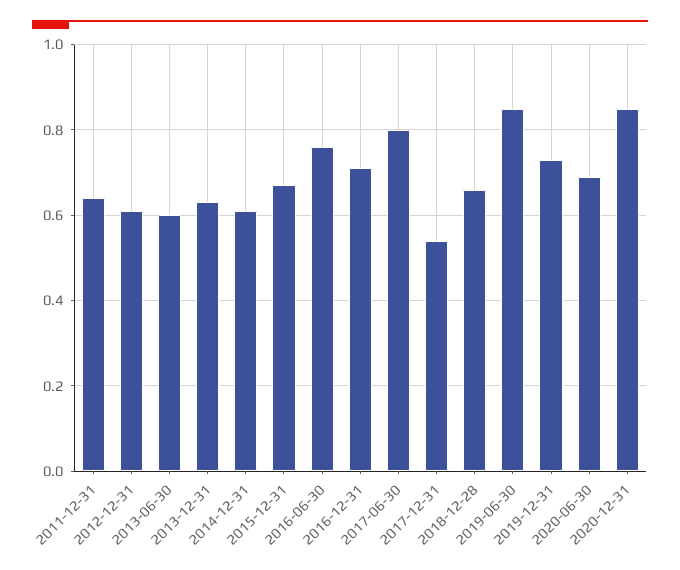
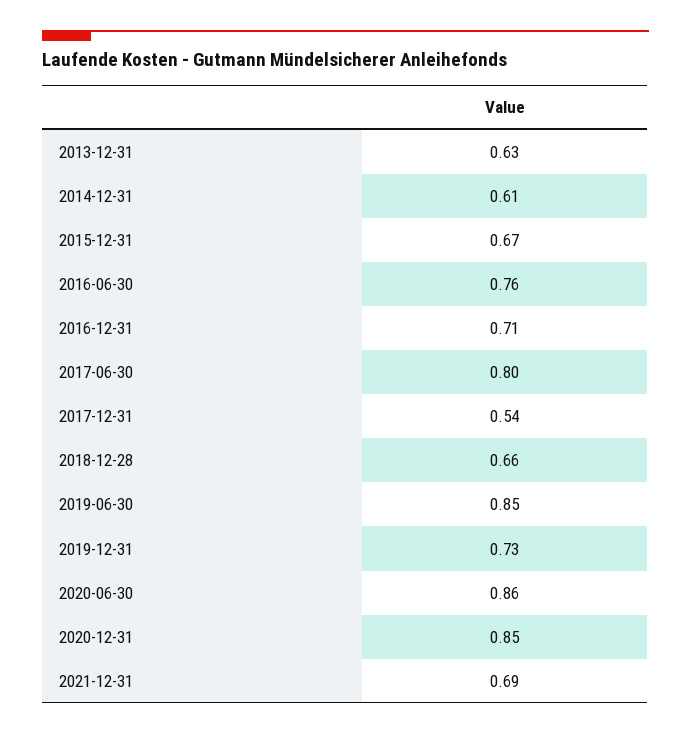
2011-12-31: 0.65 -> none
2012-12-31: 0.6 -> none
2013-06-30: 0.6 -> none
2020-06-30: 0.7 -> 0.86
2021-12-31: none -> 0.69

